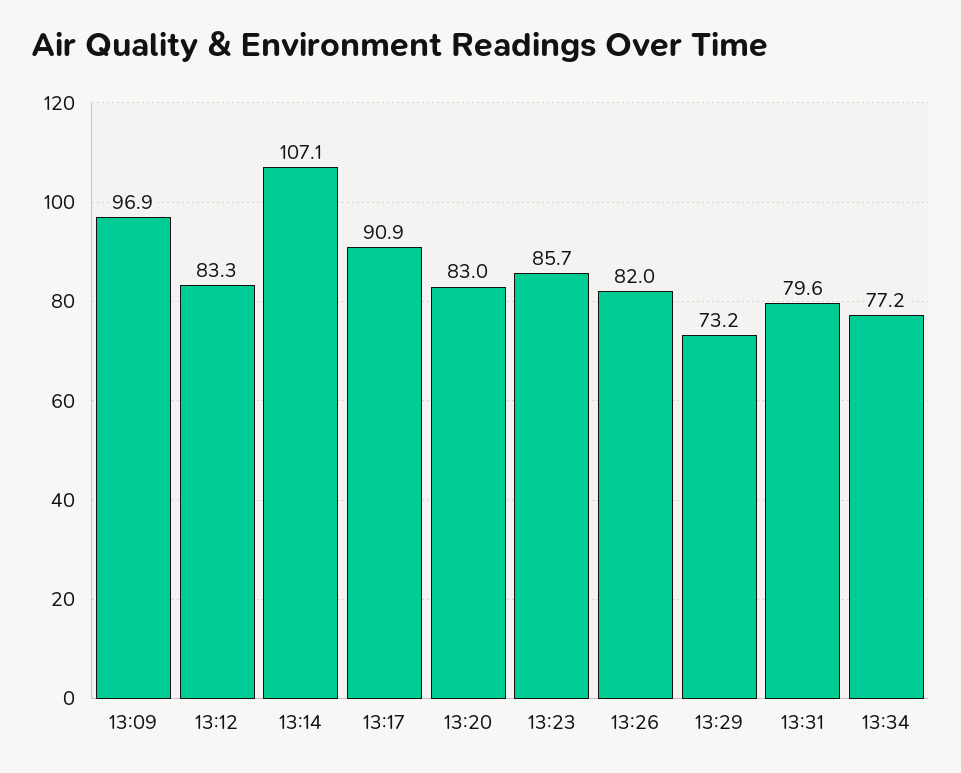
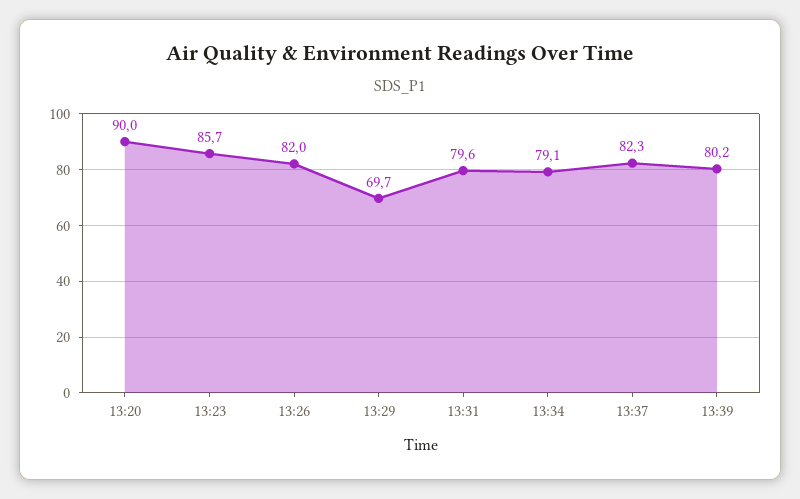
13:09: 96.9 -> none
13:12: 83.3 -> none
13:14: 107.1 -> none
13:17: 90.9 -> none
13:20: 83 -> 90
13:29: 73.2 -> 69.7
13:34: 77.2 -> 79.1
13:37: none -> 82.3
13:39: none -> 80.2

